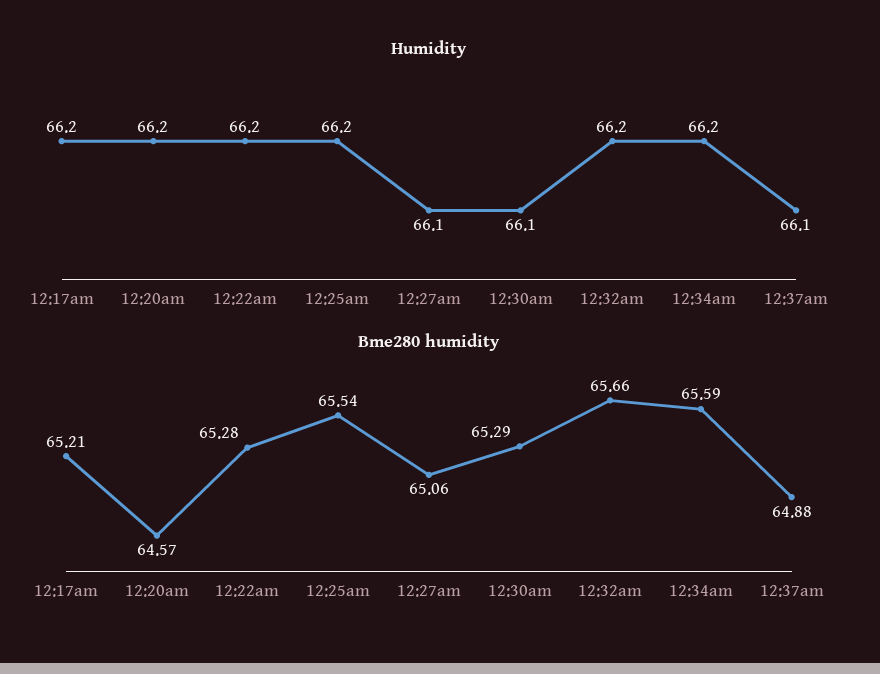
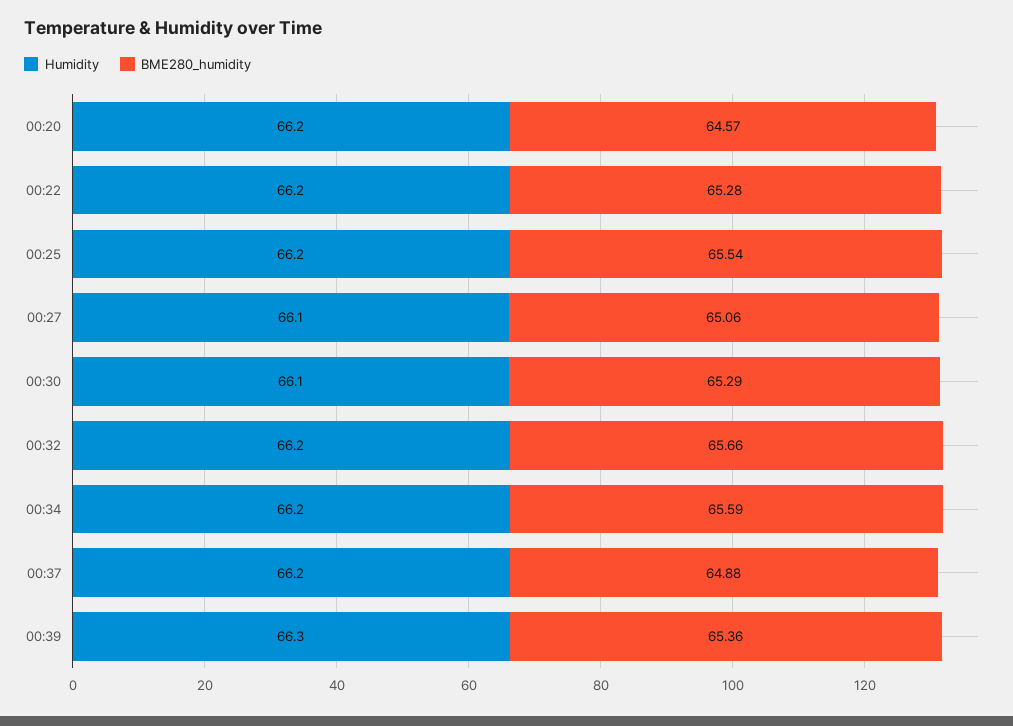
Humidity, 12:17am: 66.2 -> none
Humidity, 12:37am: 66.1 -> 66.2
Bme280 humidity, 12:17am: 65.21 -> none
Humidity, 00:39: none -> 66.3
Bme280 humidity, 00:39: none -> 65.36

